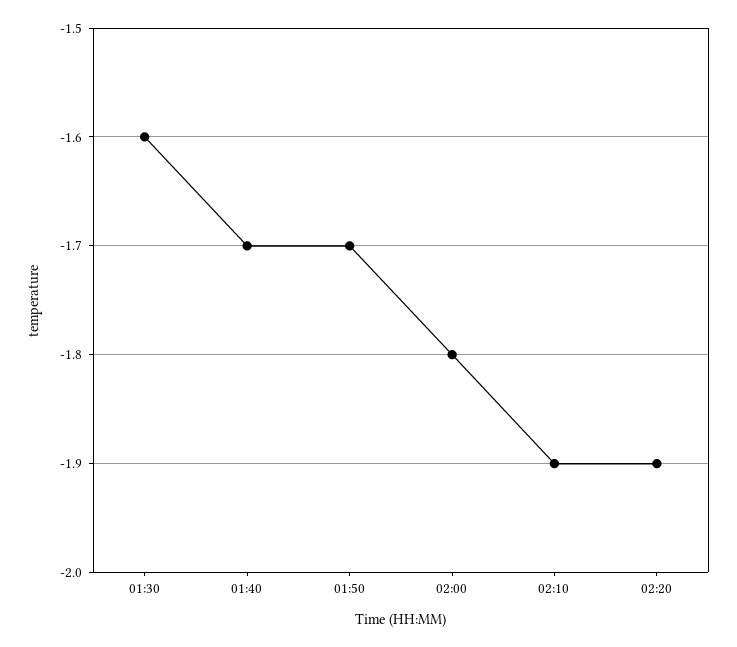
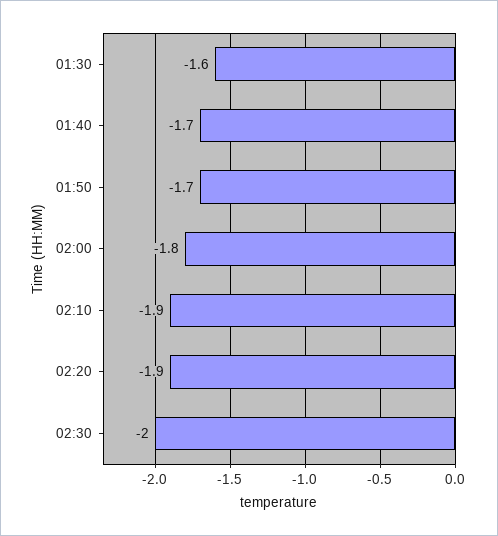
02:30: none -> -2

